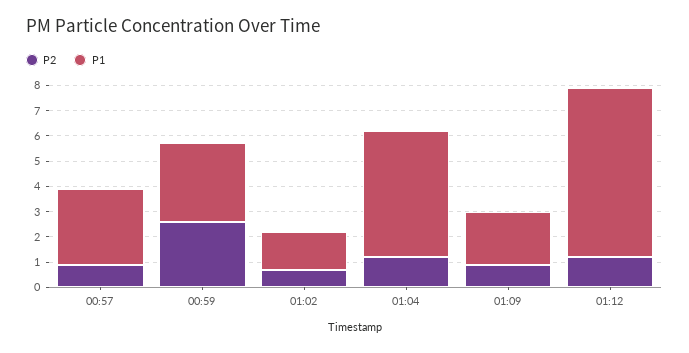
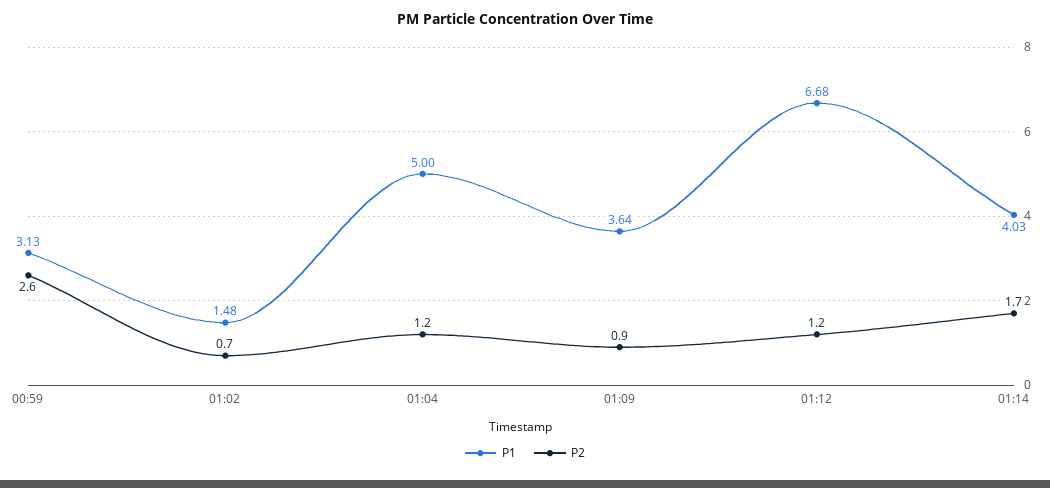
P2, 00:57: 1 -> none
P1, 00:57: 3 -> none
P1, 01:09: 2 -> 3.64
P1, 01:14: none -> 4.03
P2, 01:14: none -> 1.7

